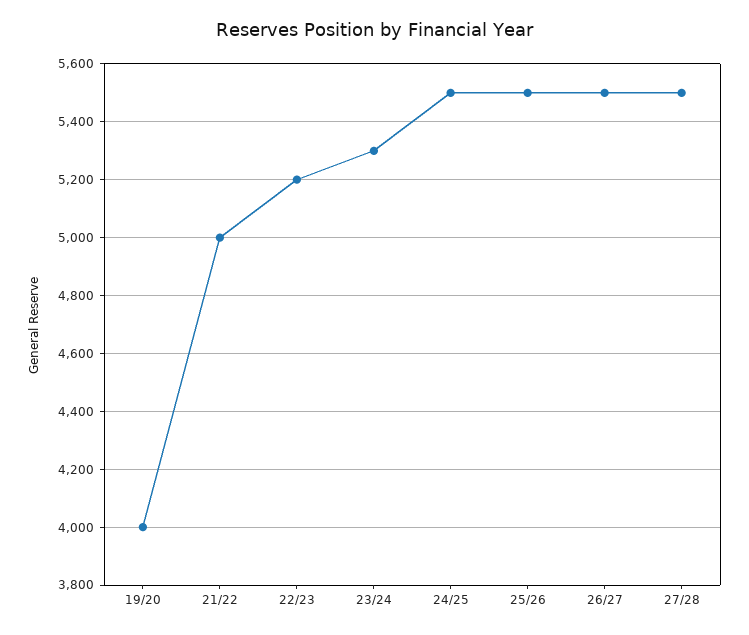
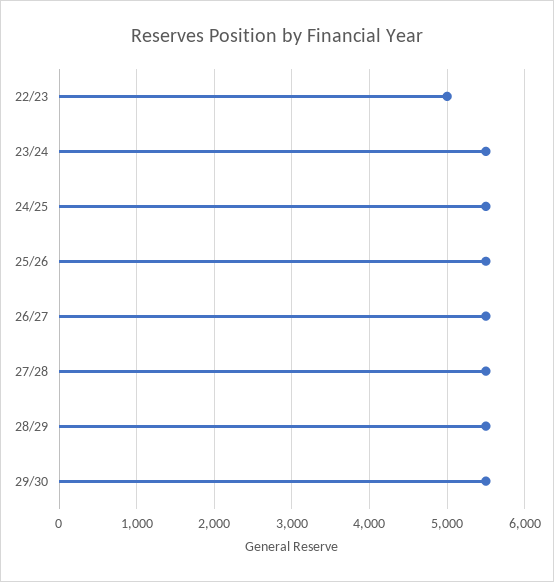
19/20: 4000 -> none
21/22: 5000 -> none
22/23: 5200 -> 5000
23/24: 5300 -> 5500
28/29: none -> 5500
29/30: none -> 5500

